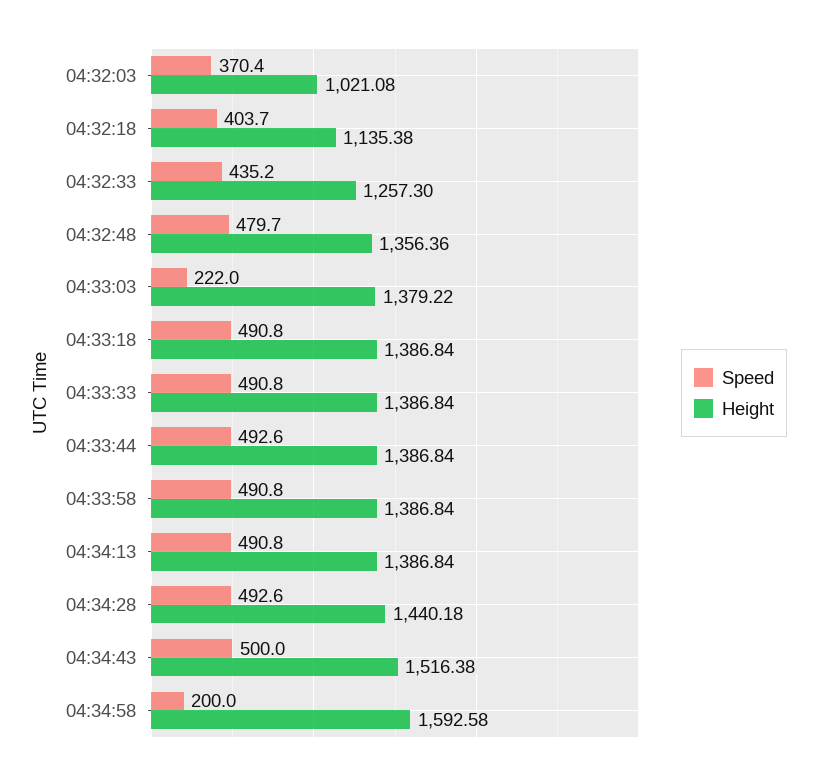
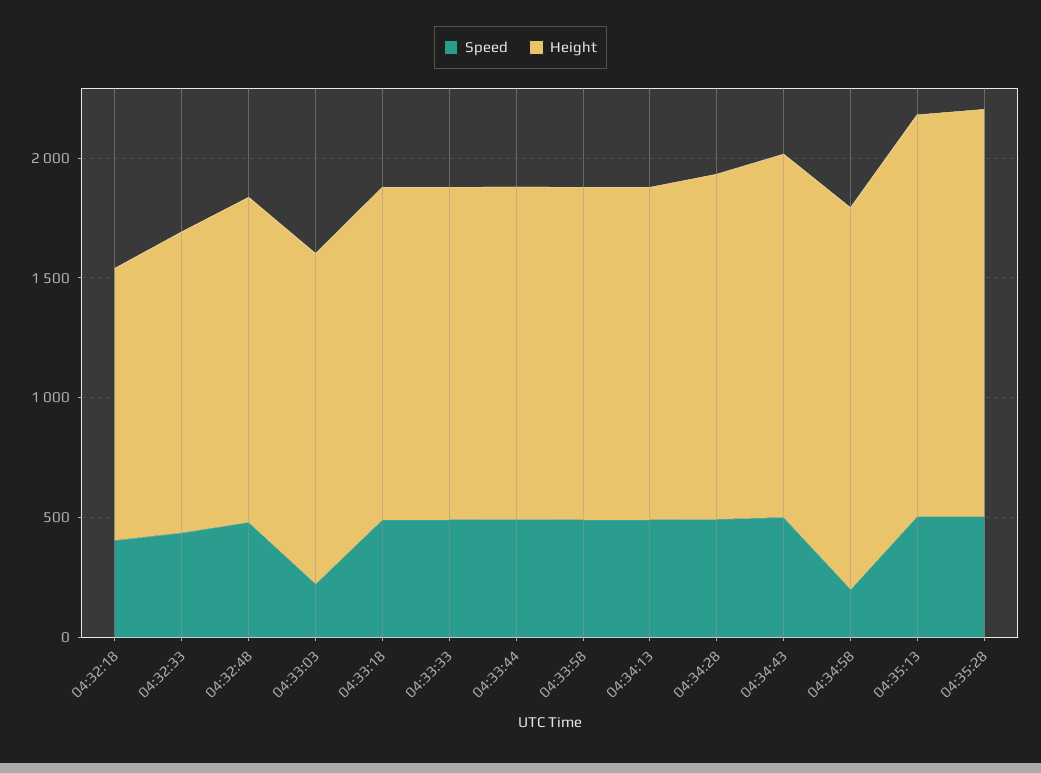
Speed, 04:32:03: 370.4 -> none
Height, 04:32:03: 1021.08 -> none
Speed, 04:35:13: none -> 500
Height, 04:35:13: none -> 1700
Speed, 04:35:28: none -> 500
Height, 04:35:28: none -> 1700

